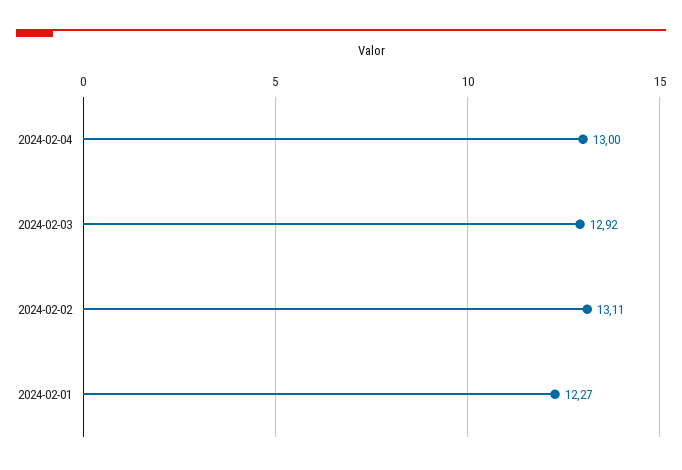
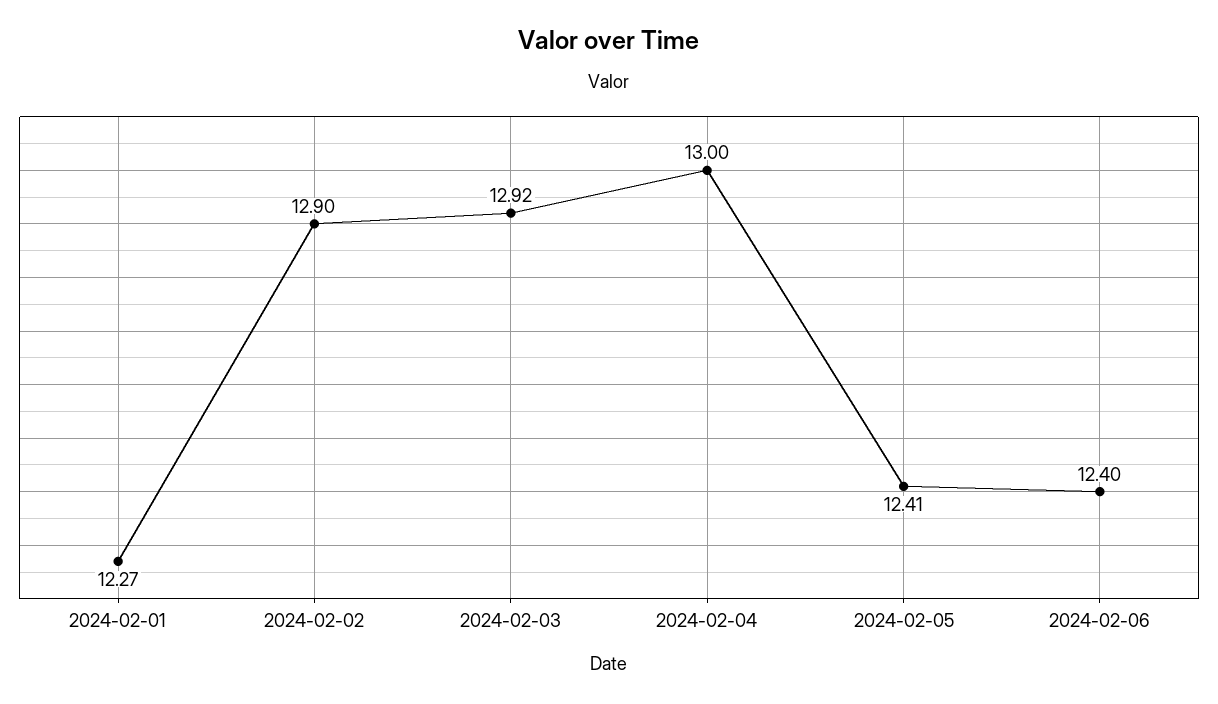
2024-02-02: 13.11 -> 12.9
2024-02-05: none -> 12.41
2024-02-06: none -> 12.4

